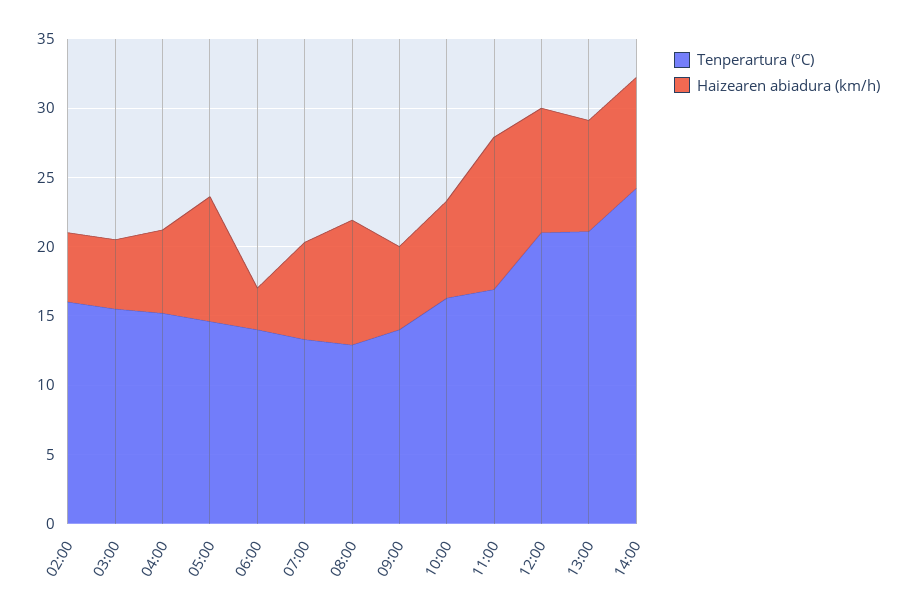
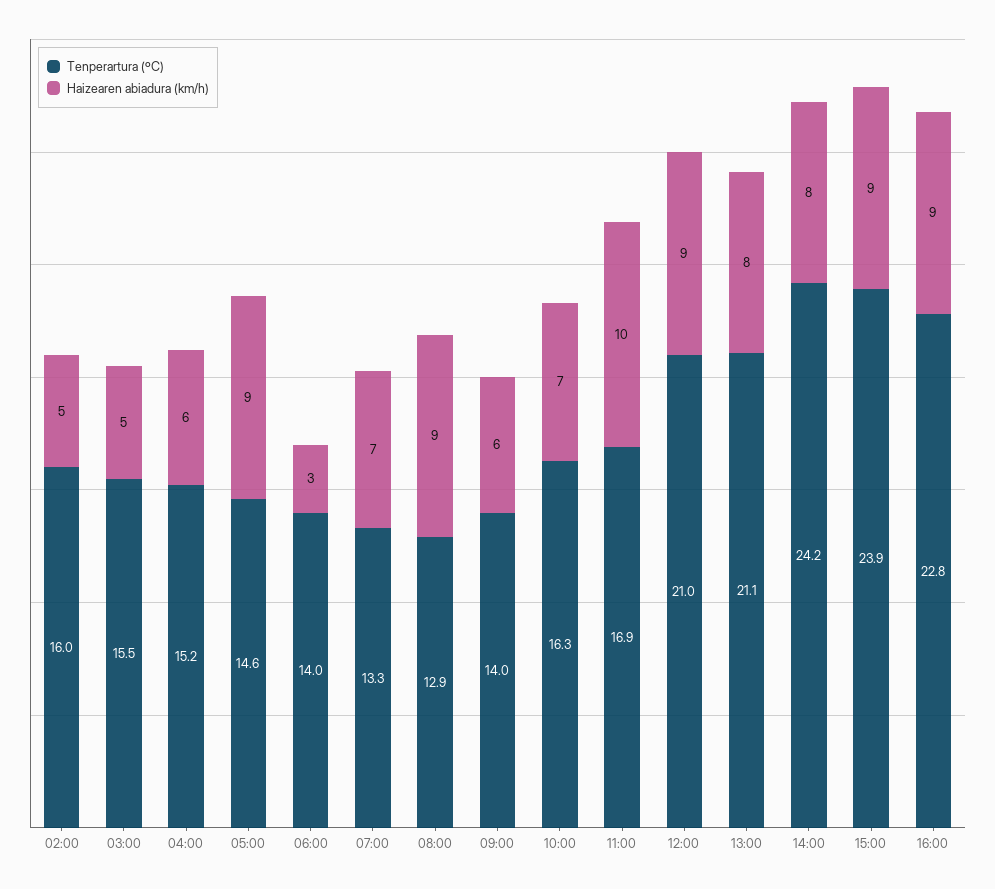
Haizearen abiadura (km/h), 11:00: 11 -> 10
Tenperartura (ºC), 15:00: none -> 23.9
Haizearen abiadura (km/h), 15:00: none -> 9
Tenperartura (ºC), 16:00: none -> 22.8
Haizearen abiadura (km/h), 16:00: none -> 9

